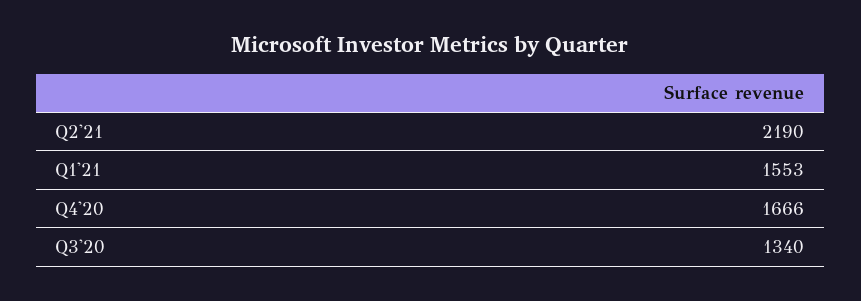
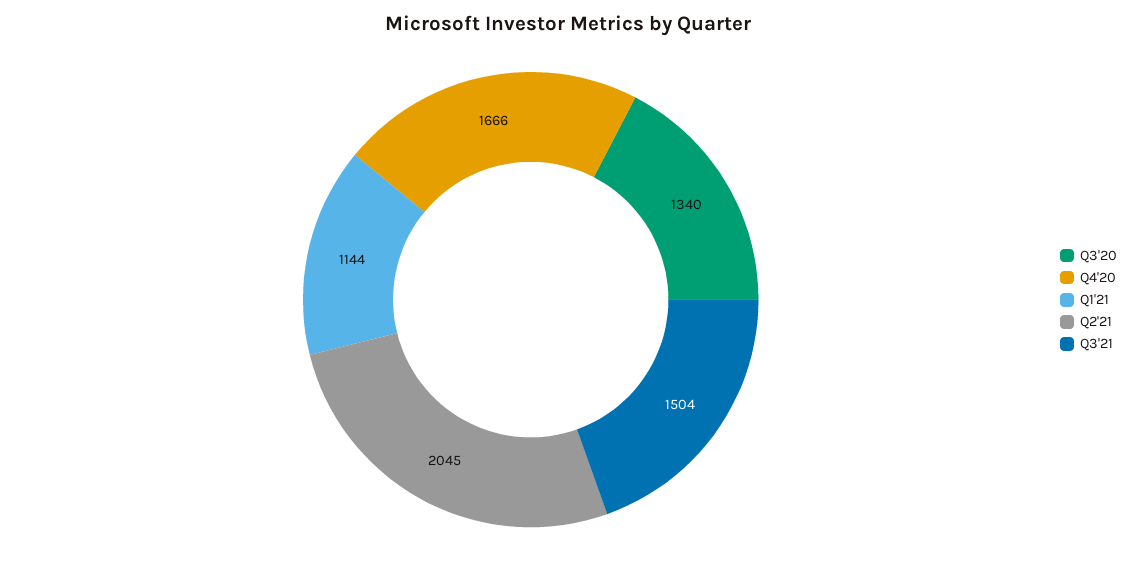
Q2'21: 2190 -> 2045
Q1'21: 1553 -> 1144
Q3'21: none -> 1504

